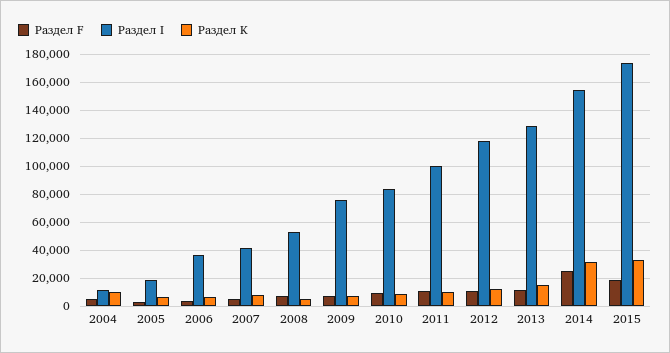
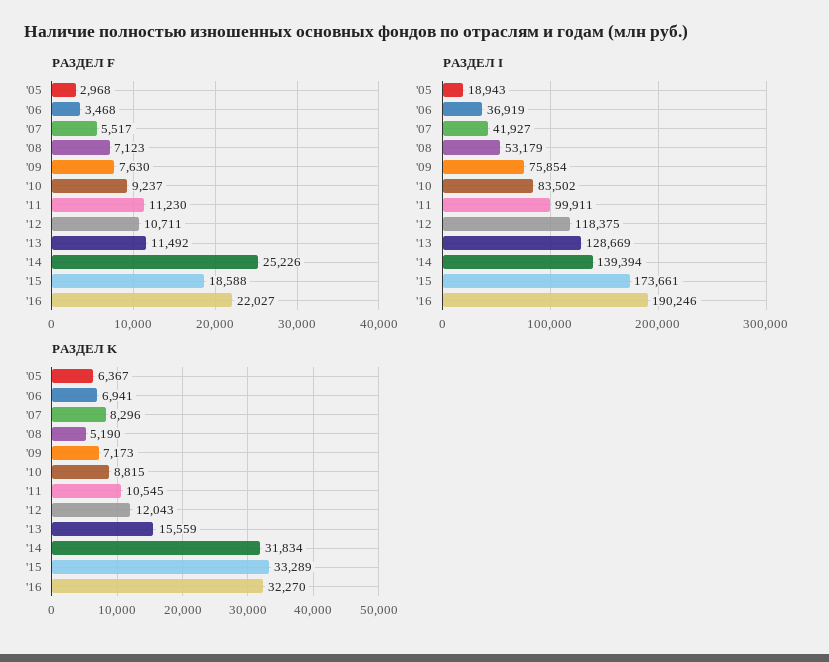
Раздел F, 2004: 5000 -> none
Раздел I, 2004: 10000 -> none
Раздел K, 2004: 10000 -> none
Раздел I, 2014: 155000 -> 139394
Раздел F, '16: none -> 22027
Раздел I, '16: none -> 190246
Раздел K, '16: none -> 32270

